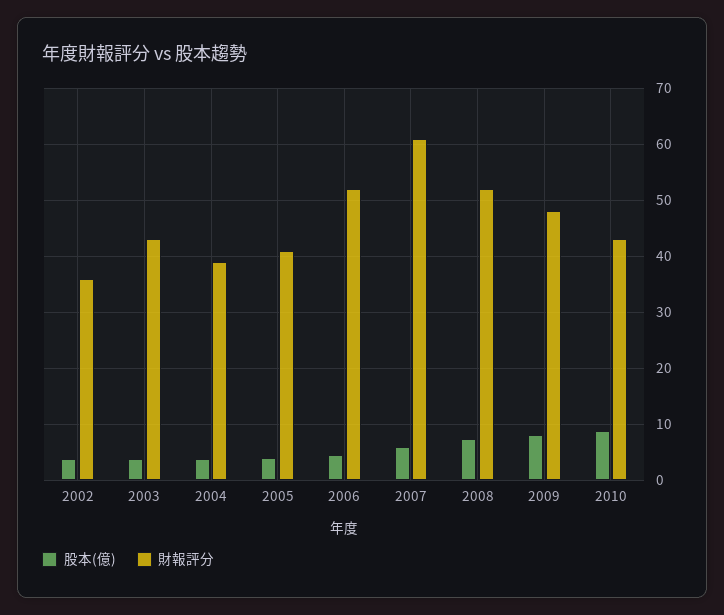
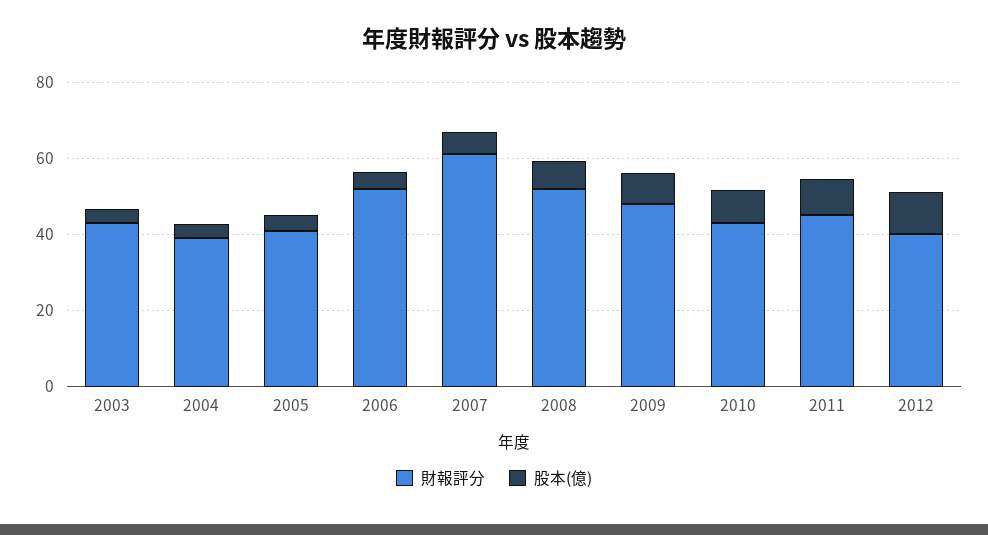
股本(億), 2002: 4 -> none
財報評分, 2002: 36 -> none
財報評分, 2011: none -> 45
股本(億), 2011: none -> 10
財報評分, 2012: none -> 40
股本(億), 2012: none -> 10

